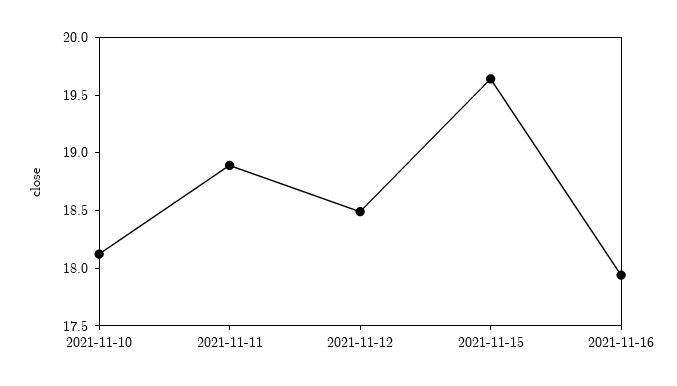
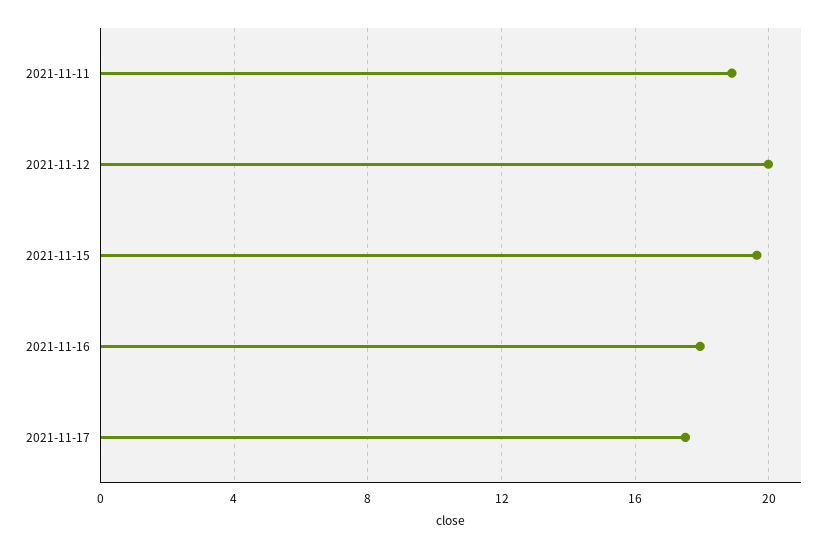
2021-11-10: 18.1 -> none
2021-11-12: 18.5 -> 20
2021-11-17: none -> 17.5

